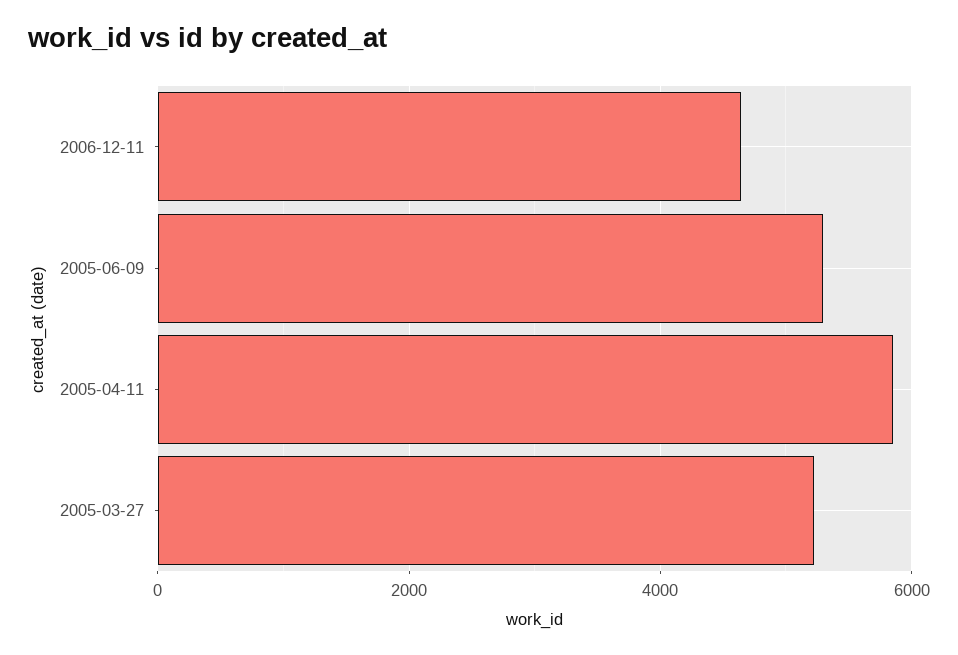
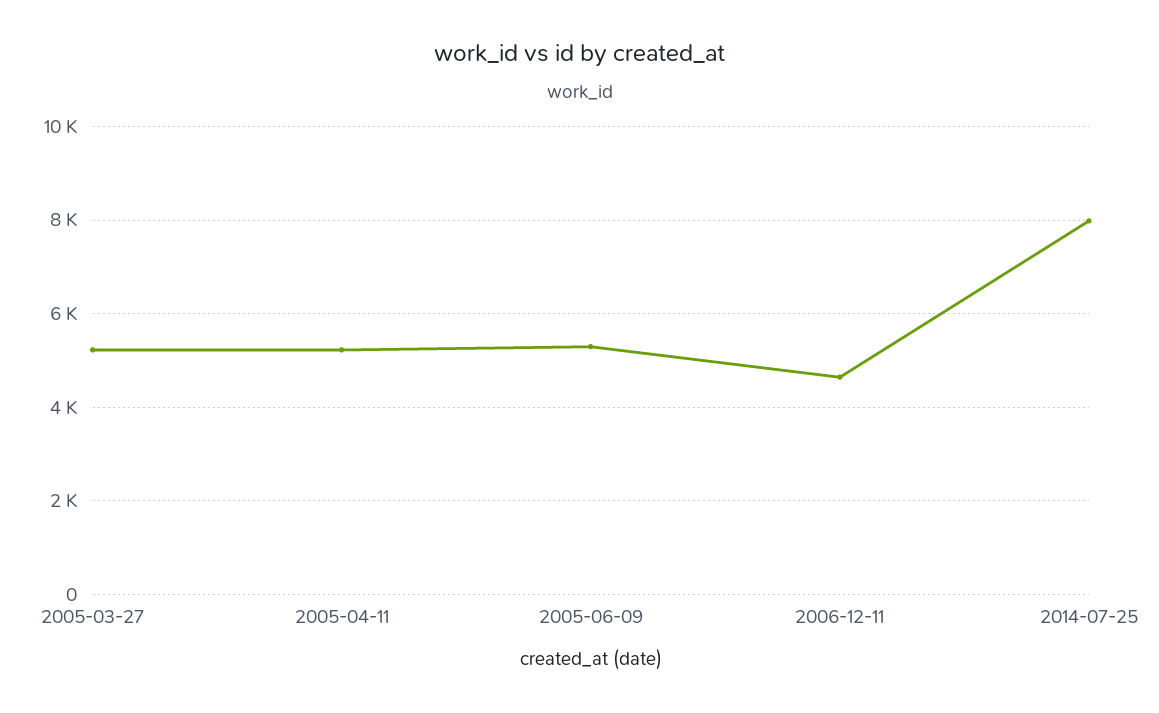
2005-04-11: 5800 -> 5200
2014-07-25: none -> 8000

